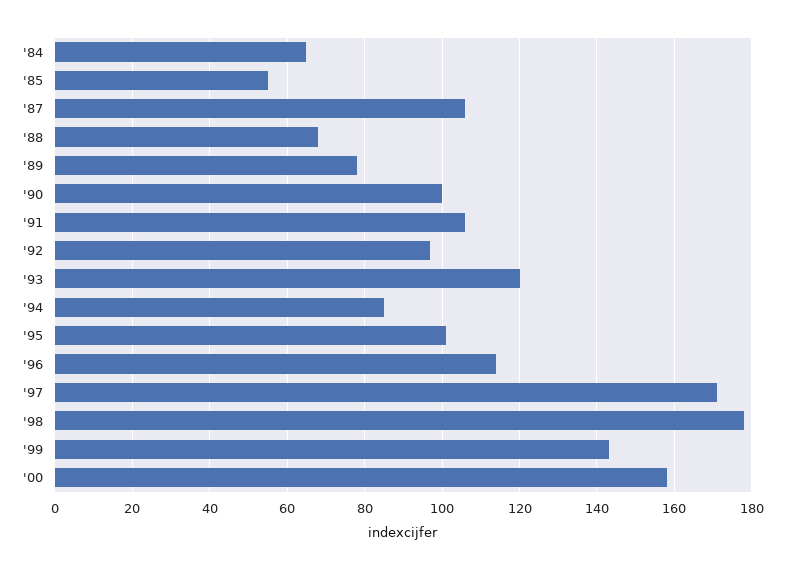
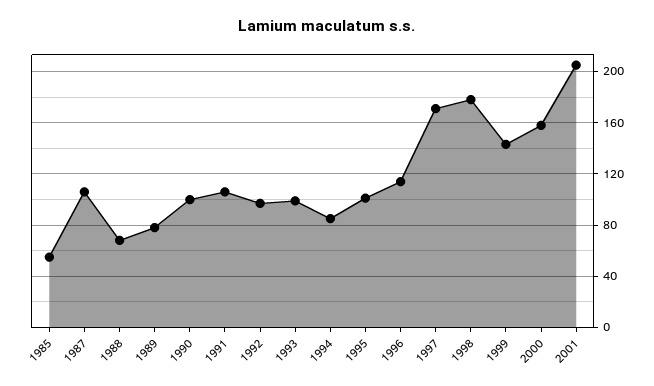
'84: 65 -> none
'93: 120 -> 100
2001: none -> 205

